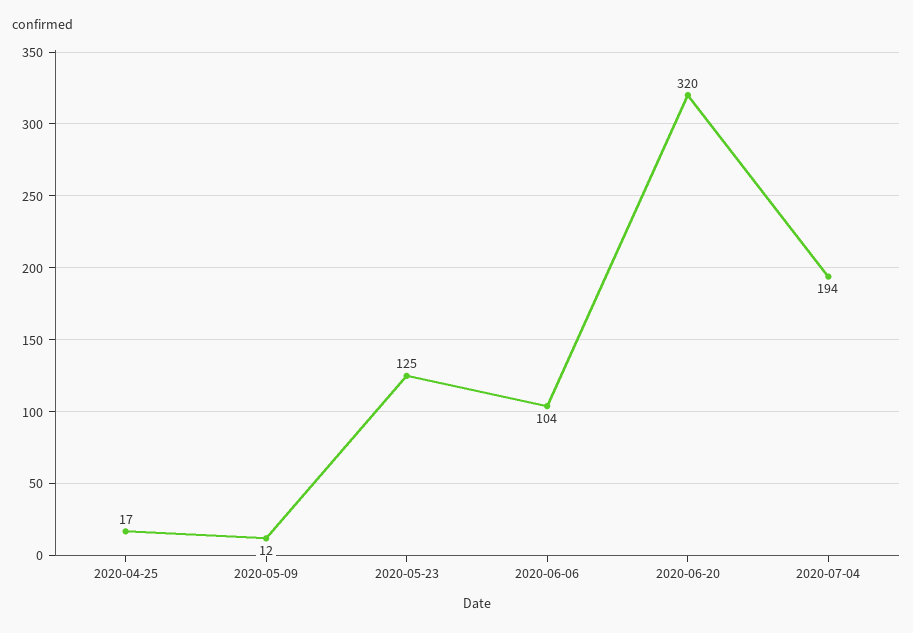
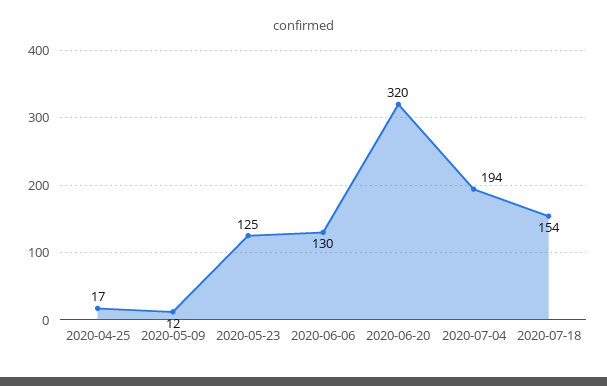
2020-06-06: 104 -> 130
2020-07-18: none -> 154

